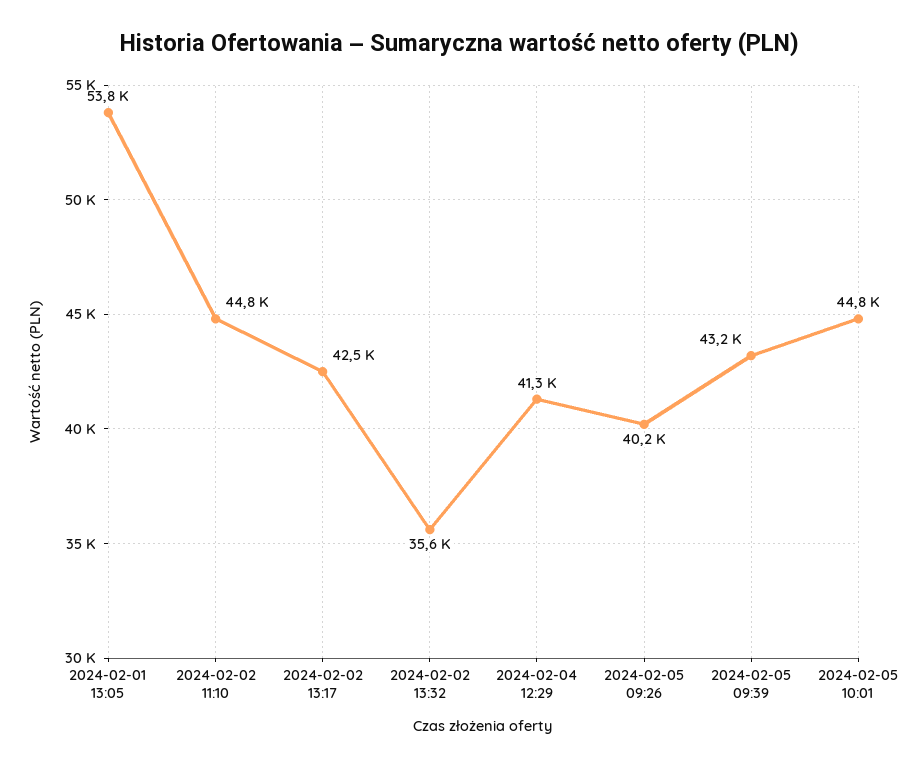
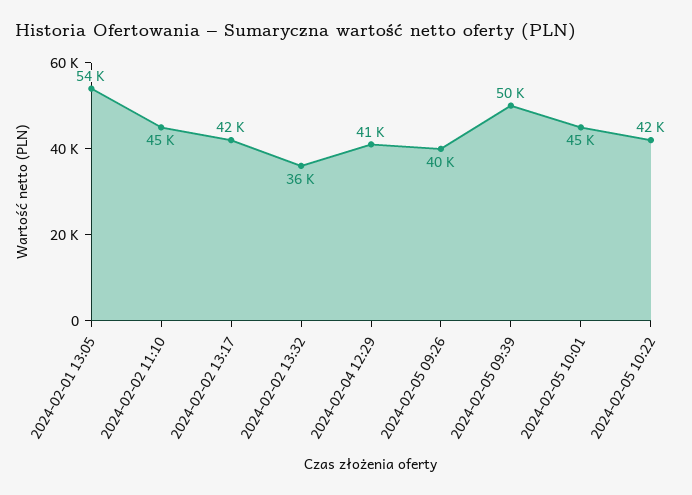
2024-02-05 09:39: 43200 -> 50000
2024-02-05 10:22: none -> 42000

